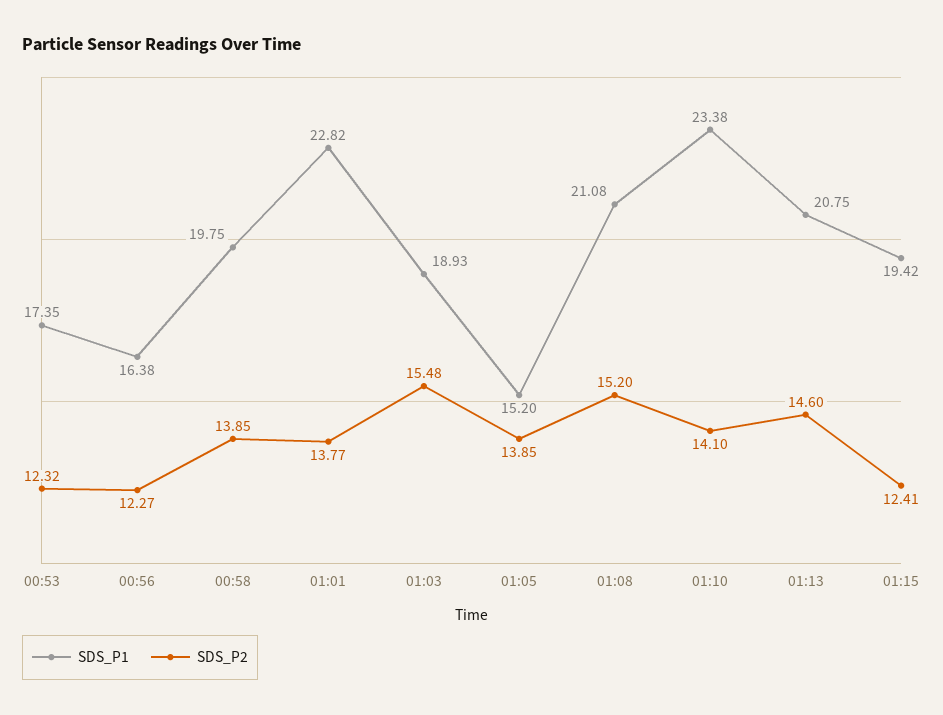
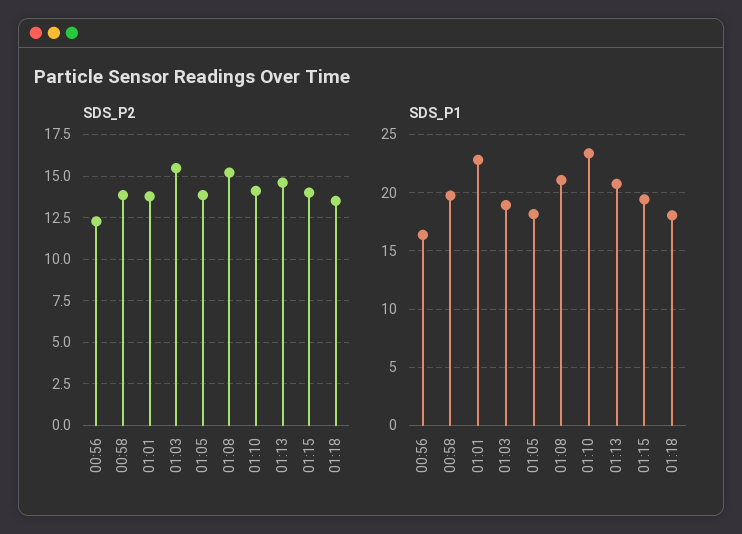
SDS_P1, 00:53: 17.35 -> none
SDS_P2, 00:53: 12.32 -> none
SDS_P1, 01:05: 15.2 -> 18
SDS_P2, 01:15: 12.41 -> 14
SDS_P2, 01:18: none -> 13.5
SDS_P1, 01:18: none -> 18

